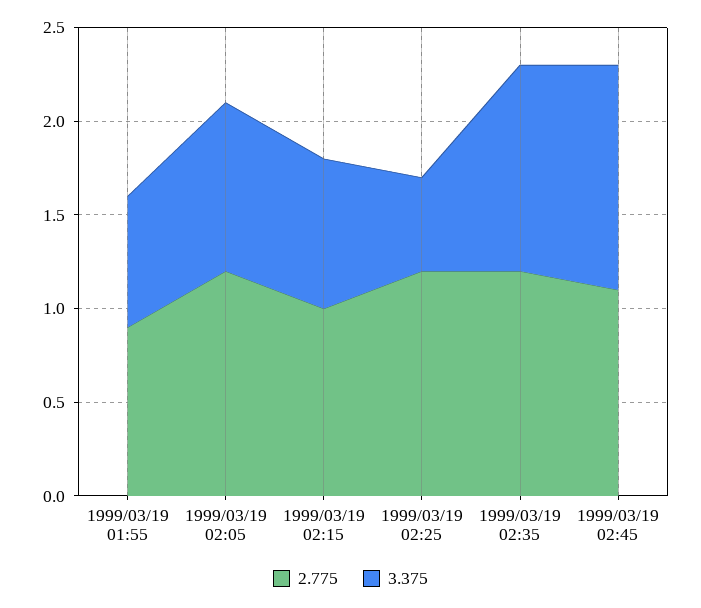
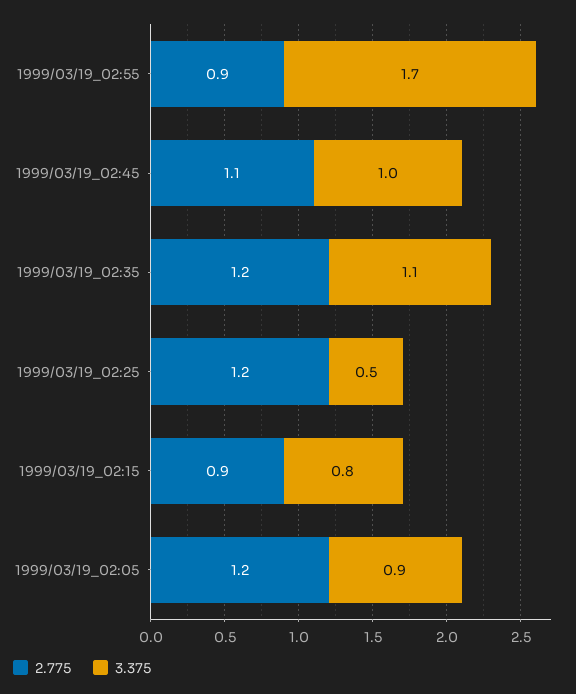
2.775, 1999/03/19 01:55: 0.9 -> none
3.375, 1999/03/19 01:55: 0.7 -> none
2.775, 1999/03/19 02:15: 1 -> 0.9
3.375, 1999/03/19 02:45: 1.2 -> 1
2.775, 1999/03/19_02:55: none -> 0.9
3.375, 1999/03/19_02:55: none -> 1.7

